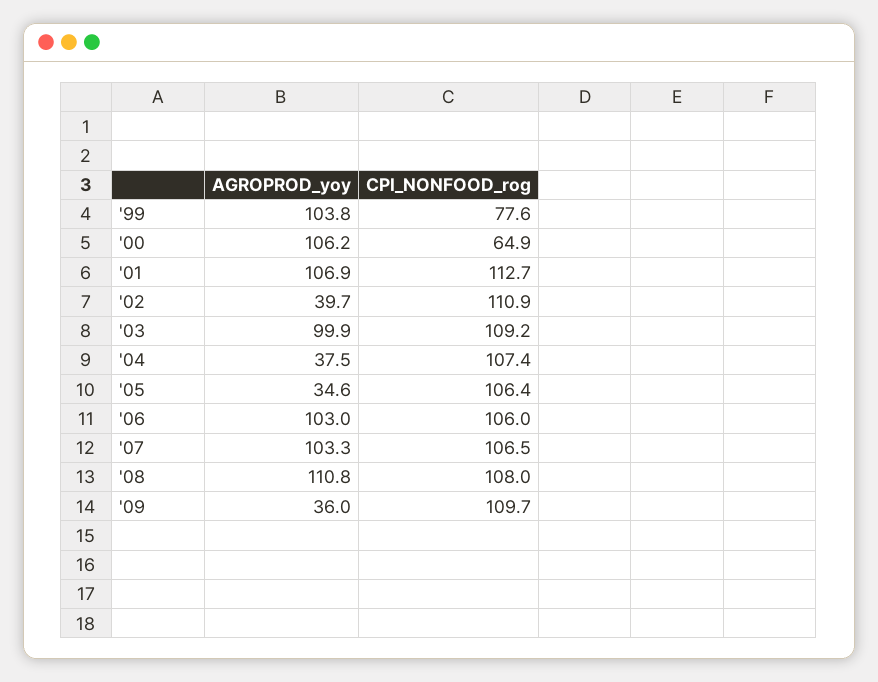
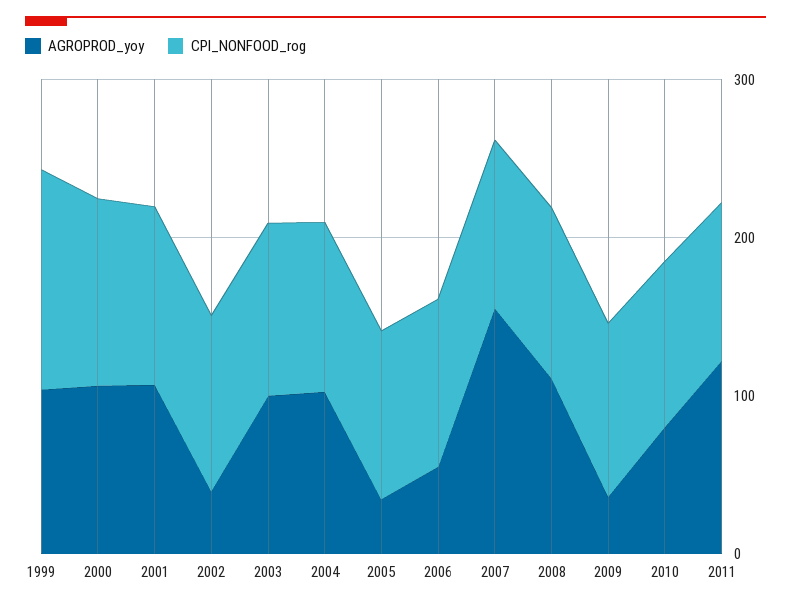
CPI_NONFOOD_rog, '99: 77.6 -> 140
CPI_NONFOOD_rog, '00: 64.9 -> 120
AGROPROD_yoy, '04: 37.5 -> 100
AGROPROD_yoy, '06: 103 -> 60
AGROPROD_yoy, '07: 103.3 -> 160
AGROPROD_yoy, 2010: none -> 80
CPI_NONFOOD_rog, 2010: none -> 100
AGROPROD_yoy, 2011: none -> 120
CPI_NONFOOD_rog, 2011: none -> 100

